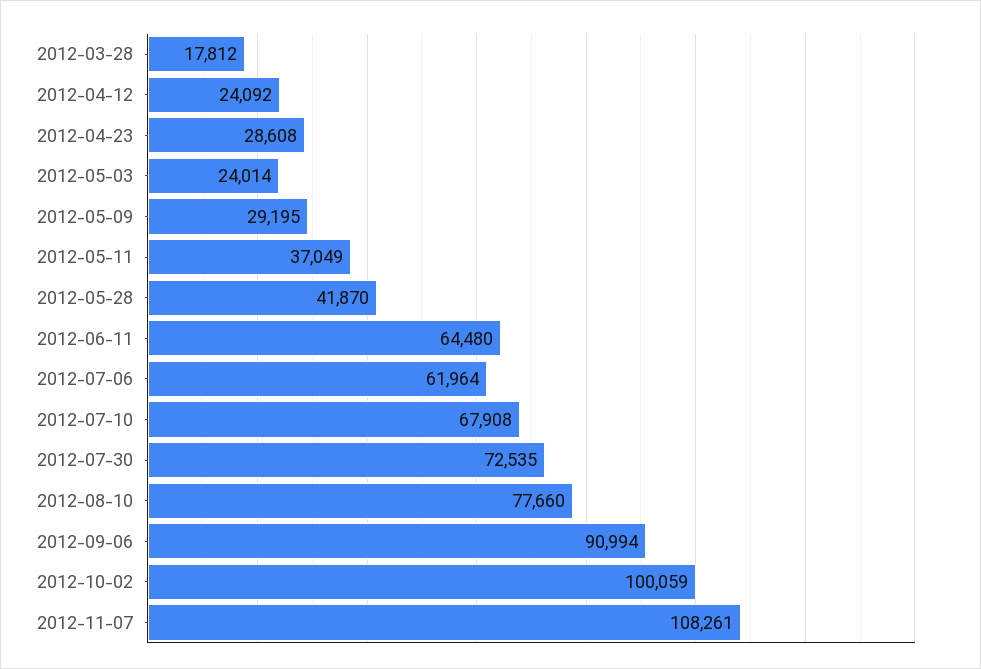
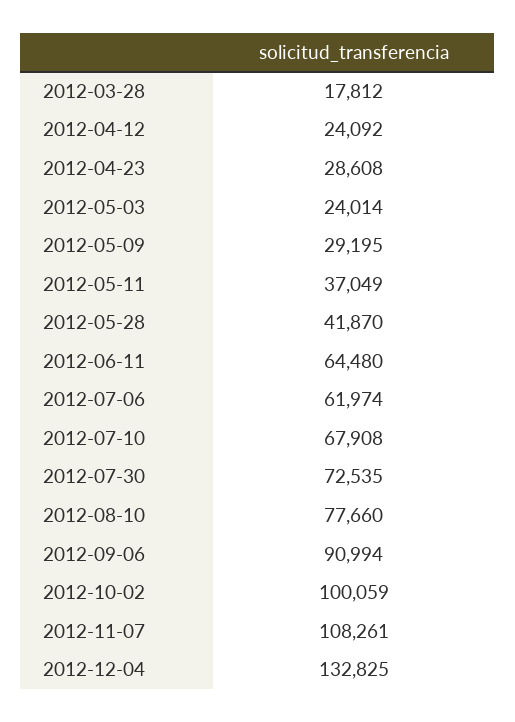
2012-07-06: 61964 -> 61974
2012-12-04: none -> 132825

